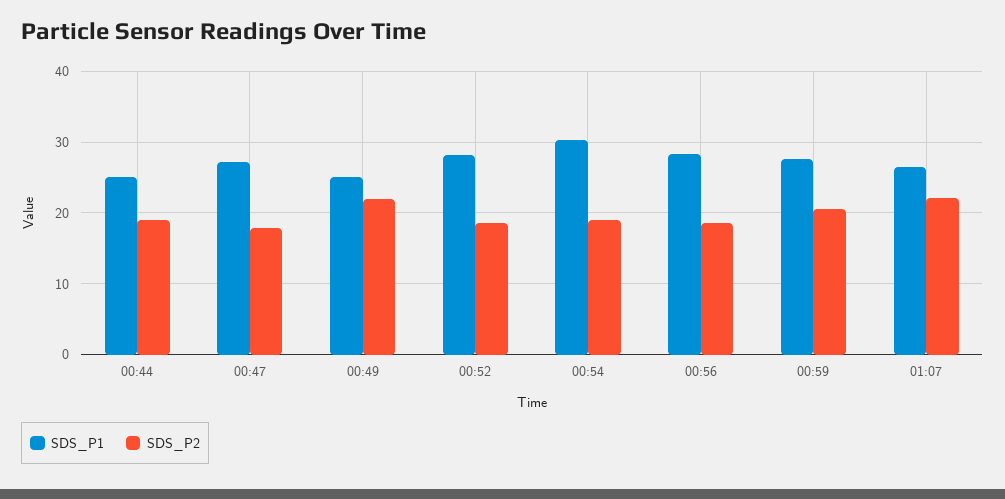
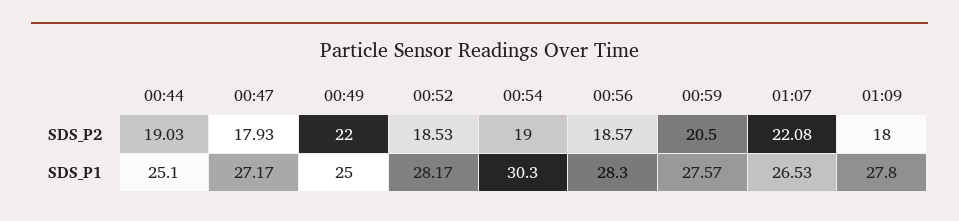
SDS_P2, 01:09: none -> 18
SDS_P1, 01:09: none -> 27.8

